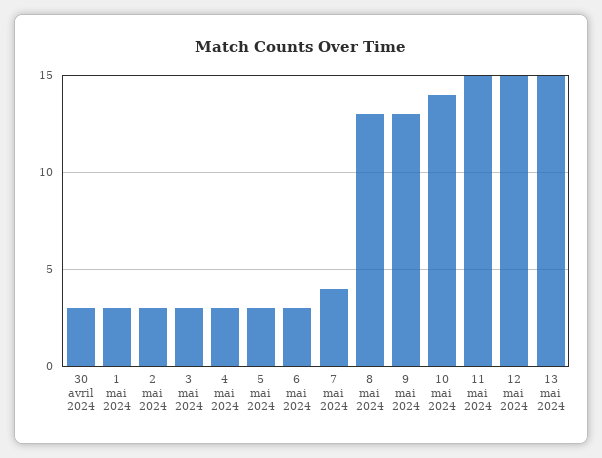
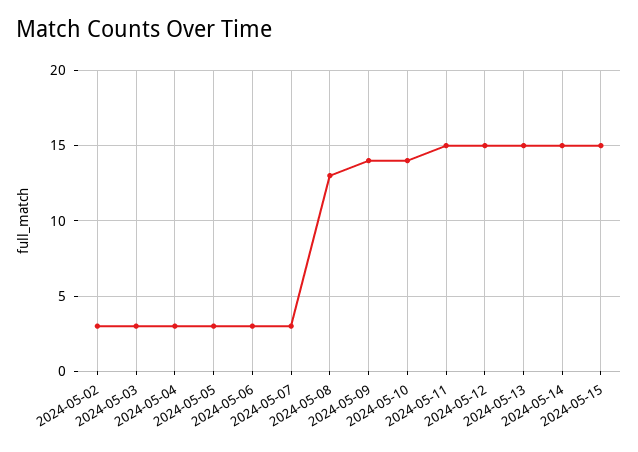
30 avril 2024: 3 -> none
1 mai 2024: 3 -> none
7 mai 2024: 4 -> 3
9 mai 2024: 13 -> 14
2024-05-14: none -> 15
2024-05-15: none -> 15

